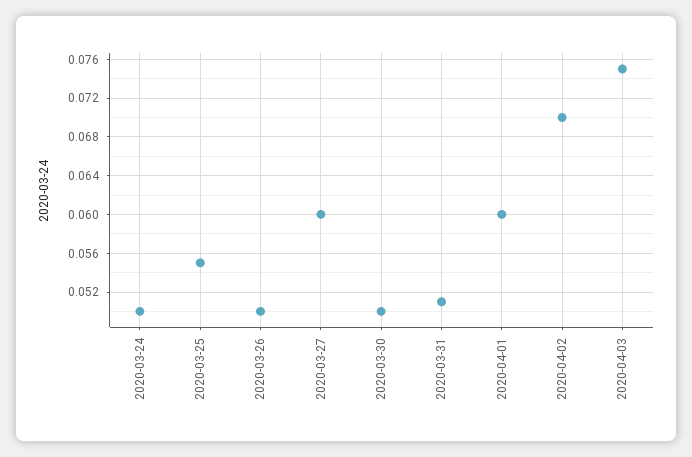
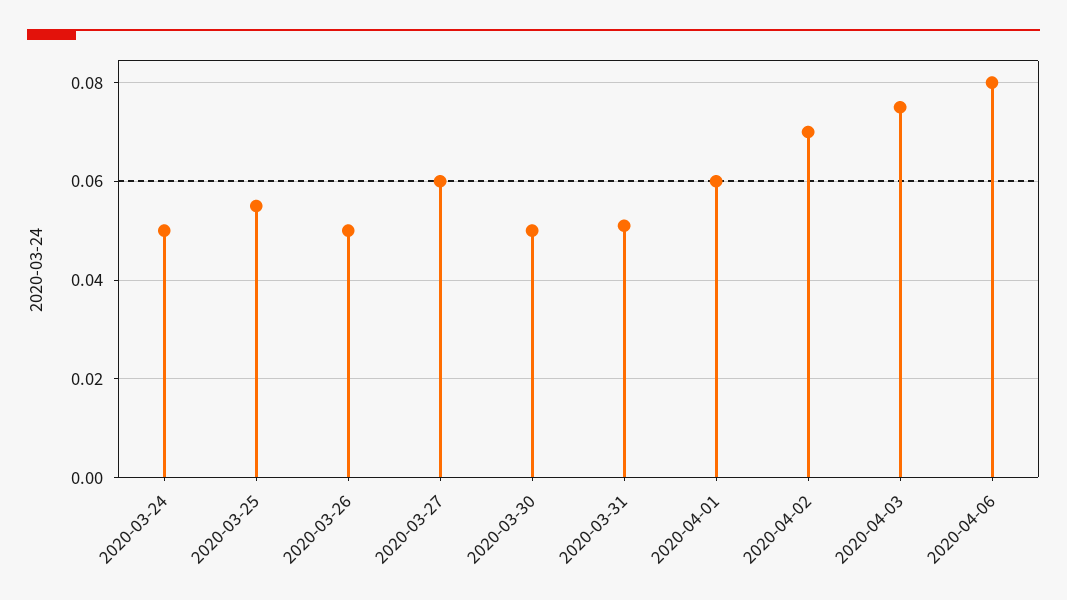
2020-04-06: none -> 0.08

